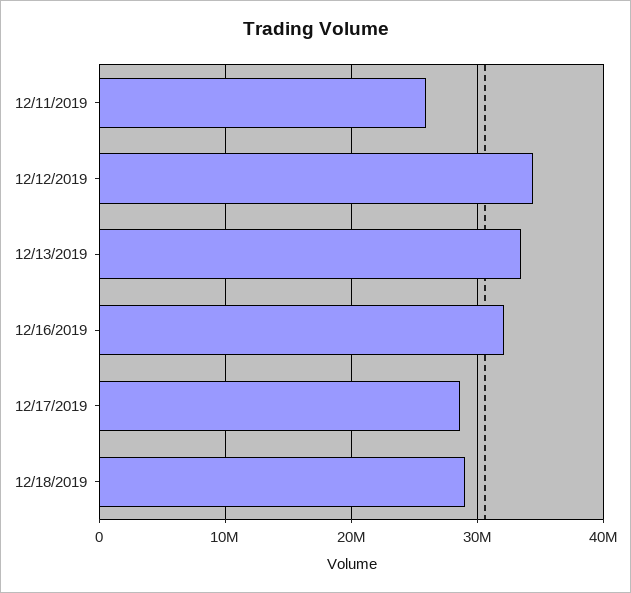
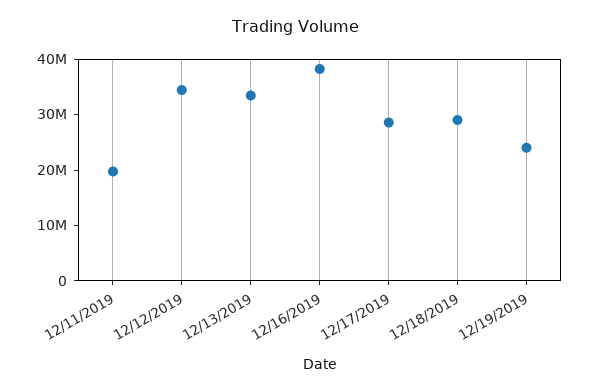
12/11/2019: 26000000 -> 20000000
12/16/2019: 32000000 -> 38000000
12/19/2019: none -> 24000000

